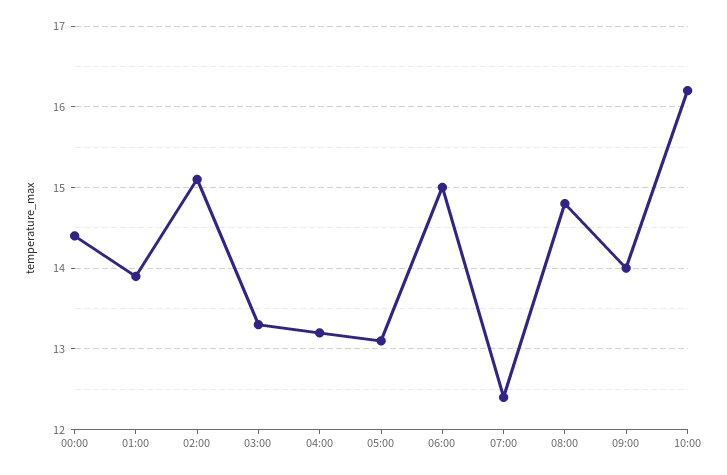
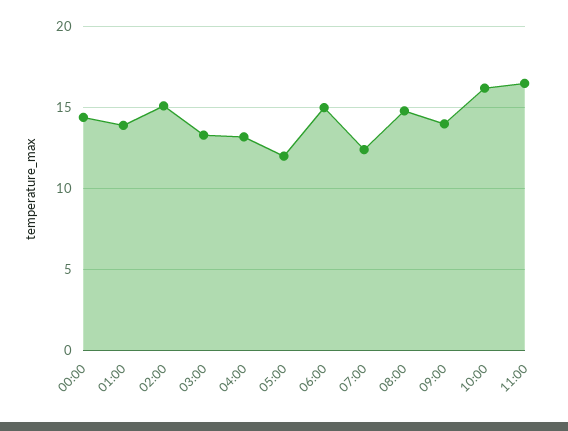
05:00: 13.1 -> 12
11:00: none -> 16.5

